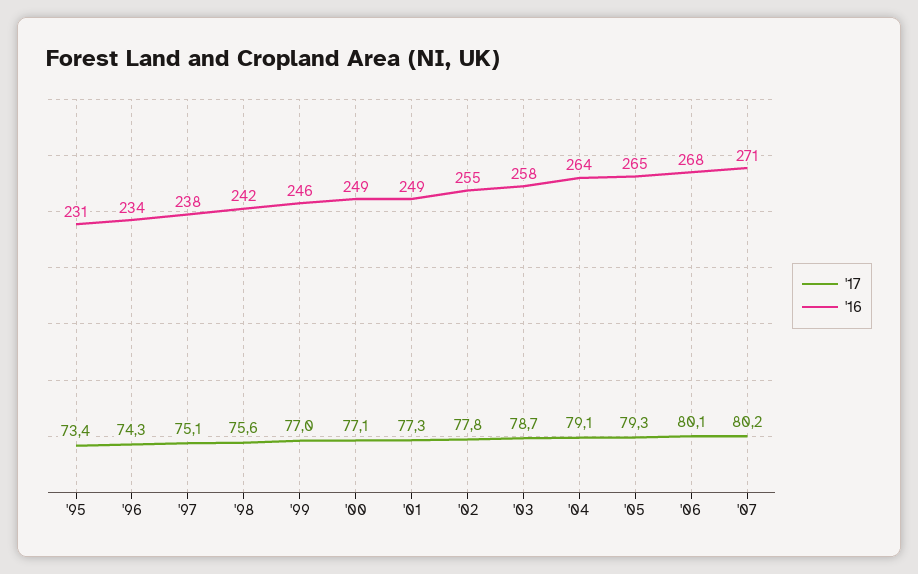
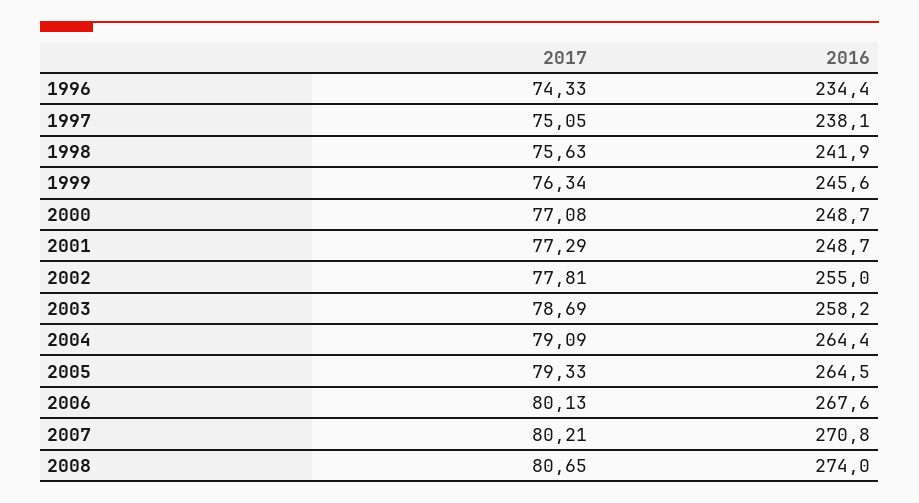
'17, '95: 73.4 -> none
'16, '95: 231 -> none
'17, '99: 77 -> 76.34
'17, 2008: none -> 80.65
'16, 2008: none -> 274

